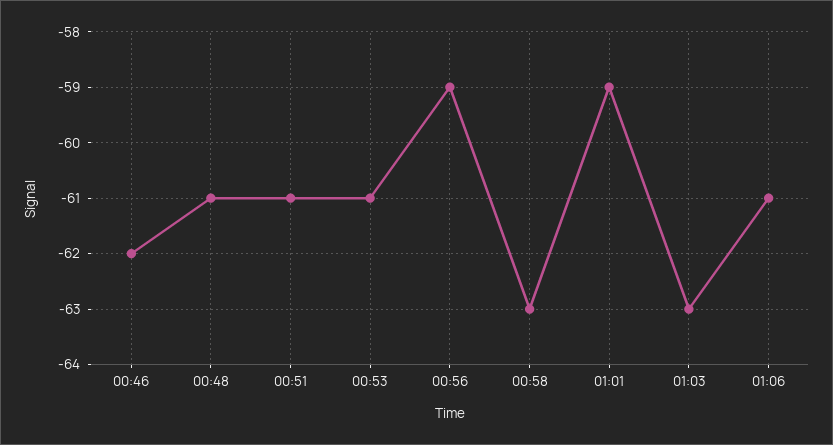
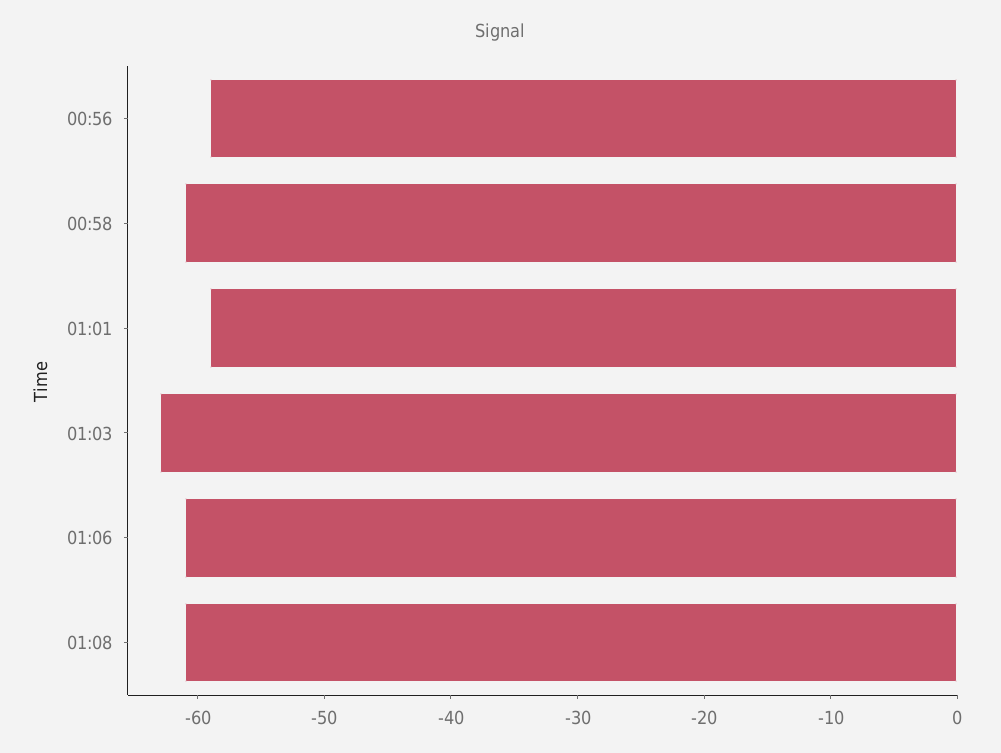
00:46: -62 -> none
00:48: -61 -> none
00:51: -61 -> none
00:53: -61 -> none
00:58: -63 -> -61
01:08: none -> -61

